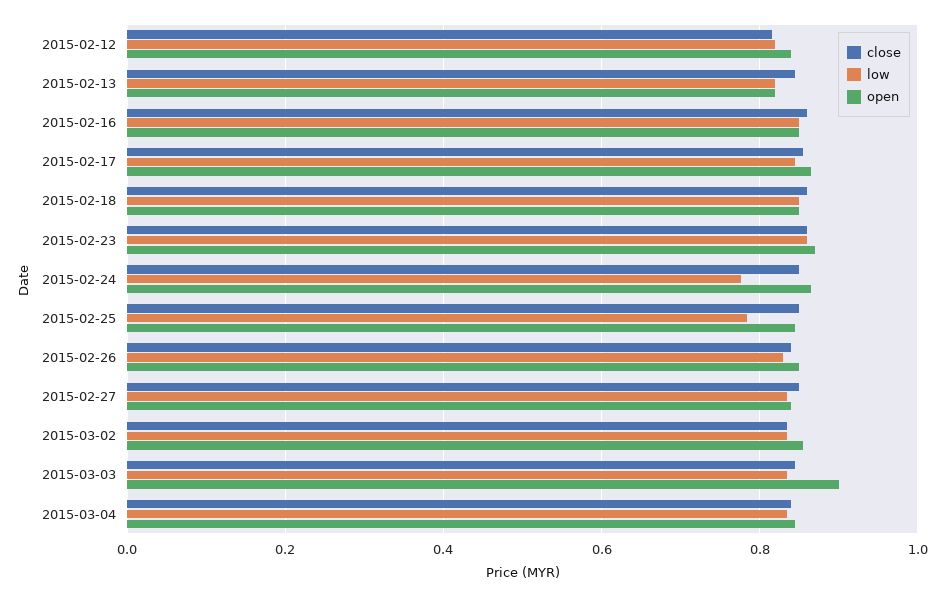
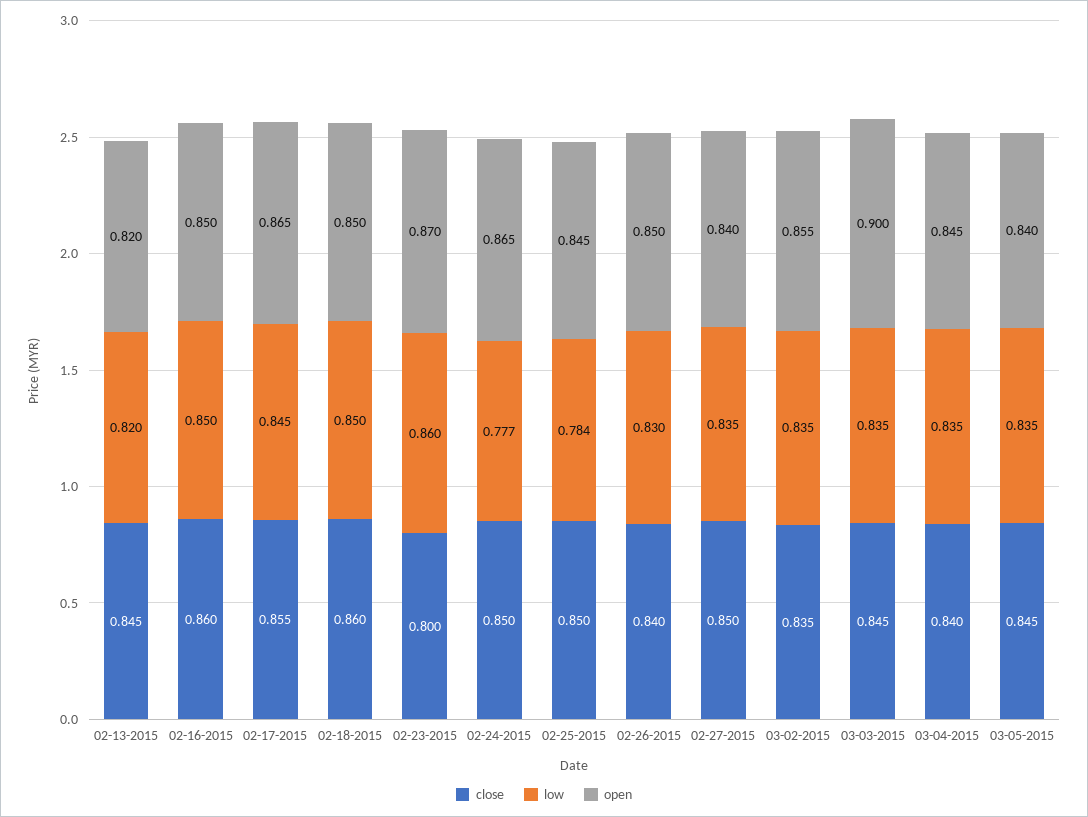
close, 2015-02-12: 0.82 -> none
low, 2015-02-12: 0.82 -> none
open, 2015-02-12: 0.84 -> none
close, 2015-02-23: 0.86 -> 0.8
close, 03-05-2015: none -> 0.845
low, 03-05-2015: none -> 0.835
open, 03-05-2015: none -> 0.84

